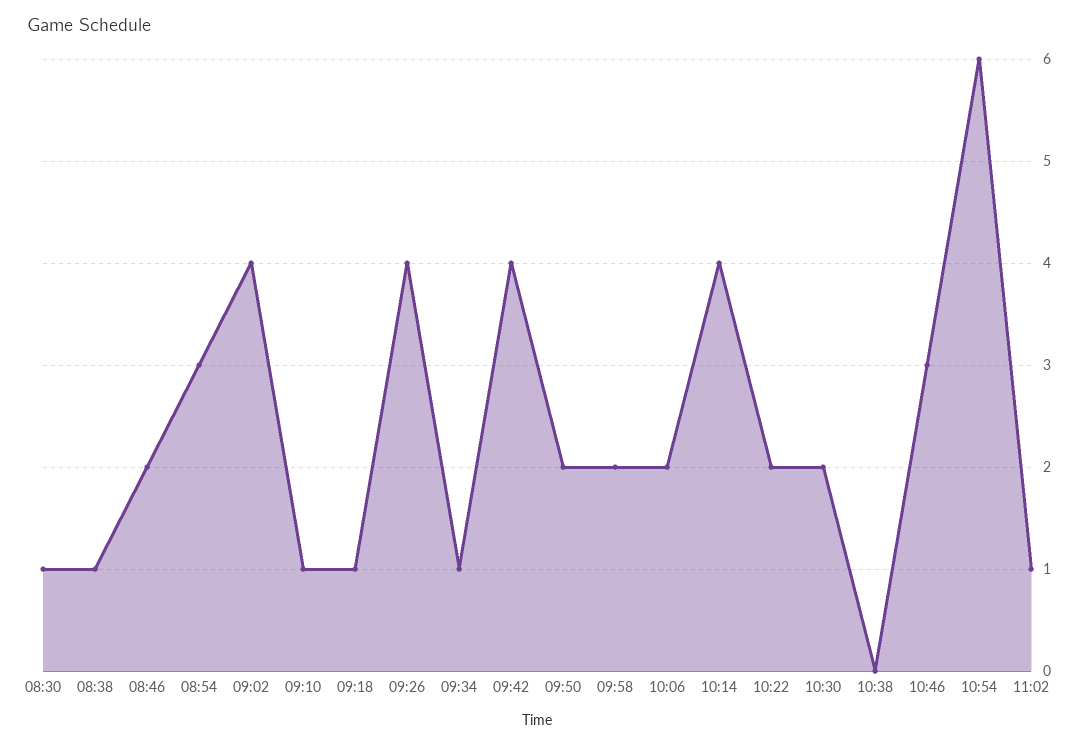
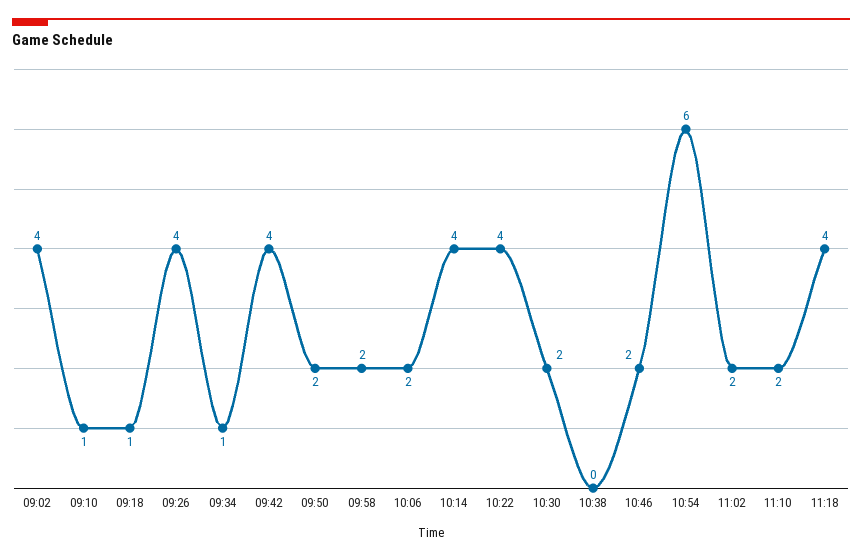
08:30: 1 -> none
08:38: 1 -> none
08:46: 2 -> none
08:54: 3 -> none
10:22: 2 -> 4
10:46: 3 -> 2
11:02: 1 -> 2
11:10: none -> 2
11:18: none -> 4

